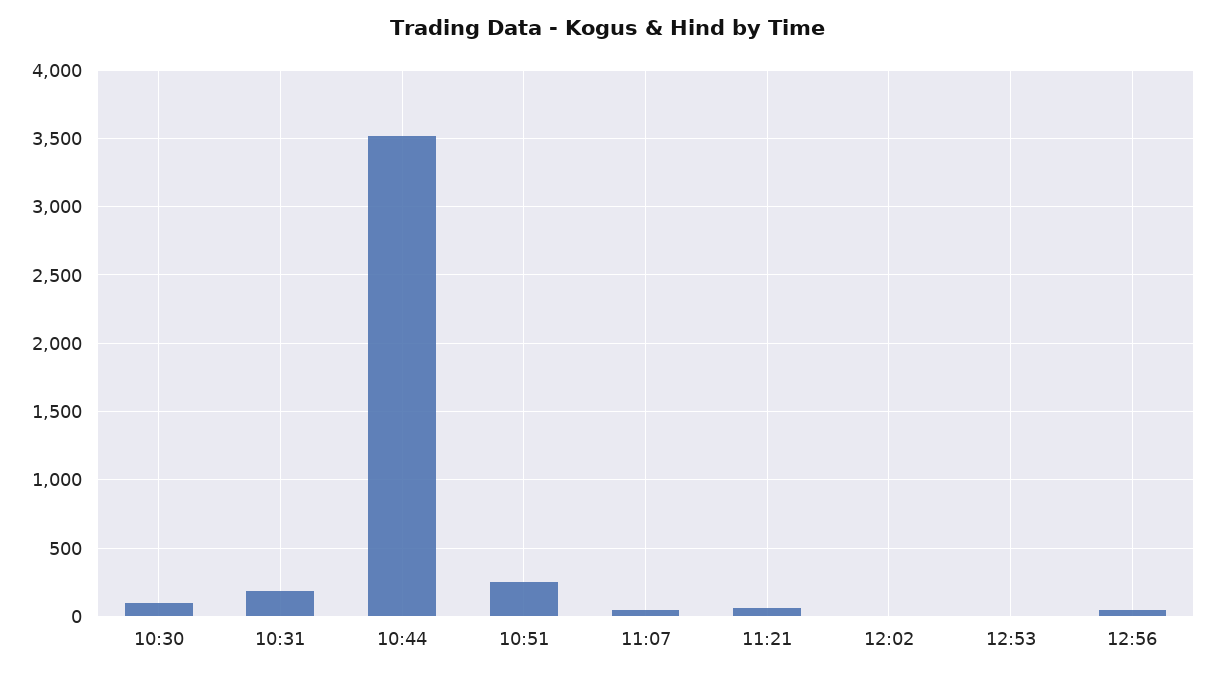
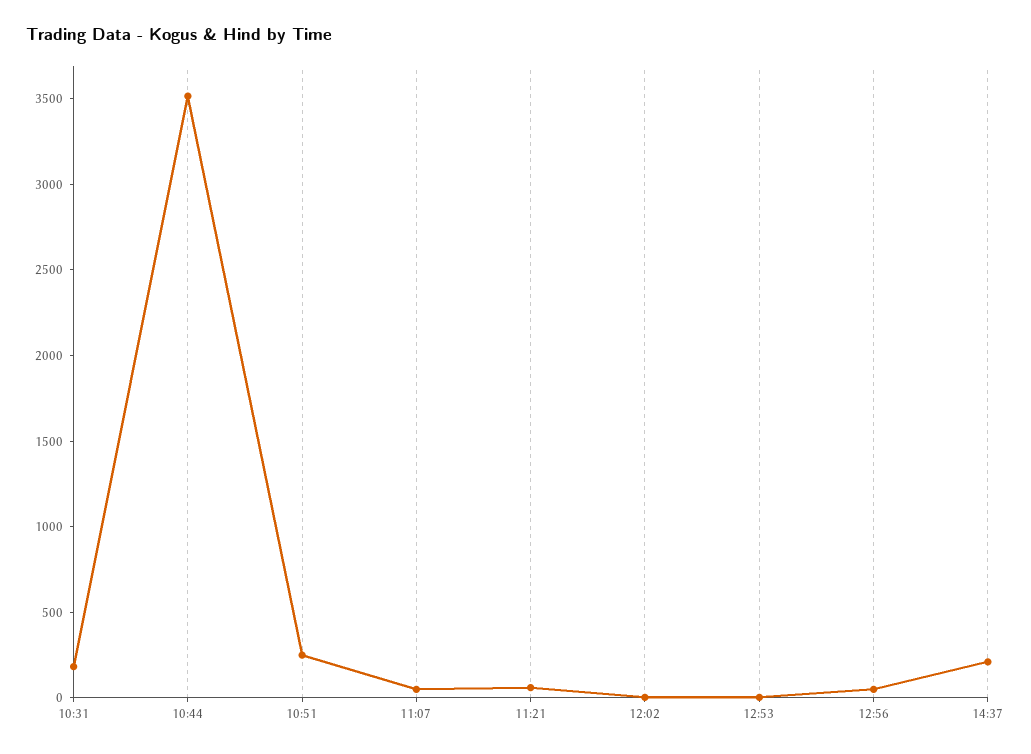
10:30: 100 -> none
14:37: none -> 200

